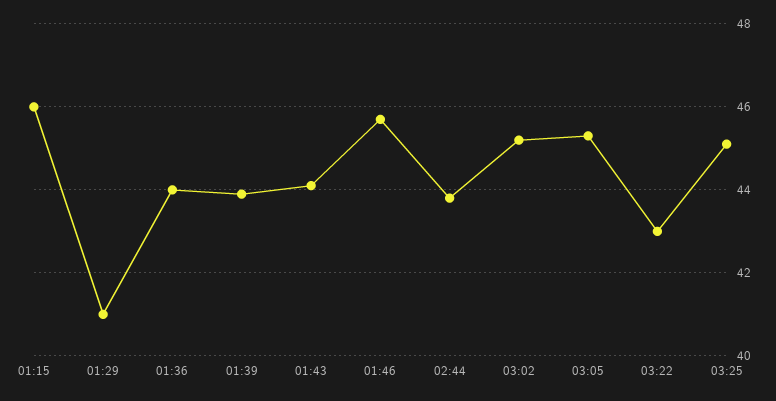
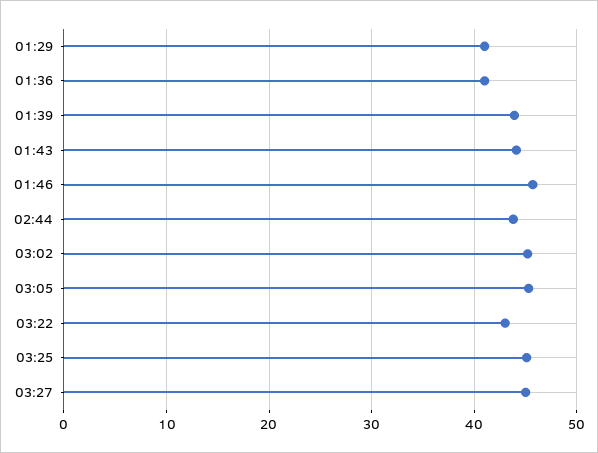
01:15: 46 -> none
01:36: 44 -> 41
03:27: none -> 45

